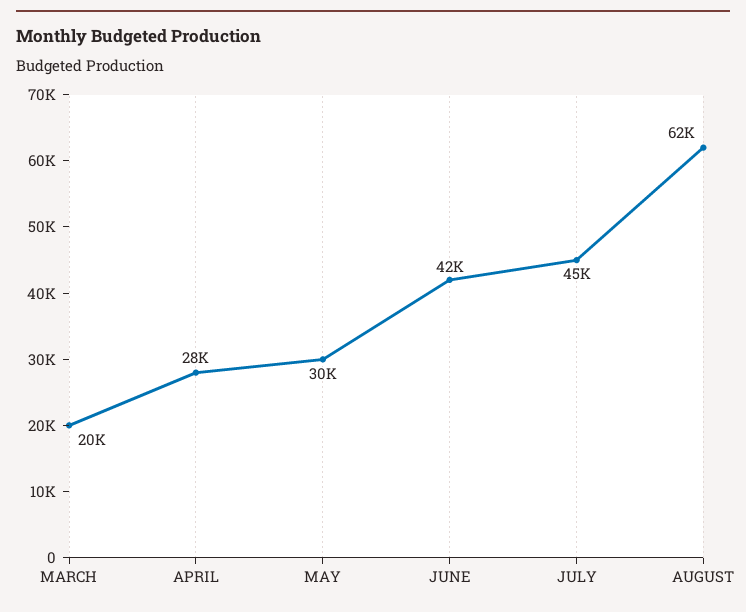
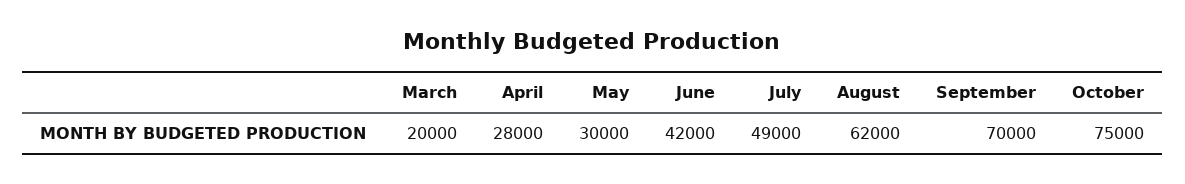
JULY: 45000 -> 49000
September: none -> 70000
October: none -> 75000

